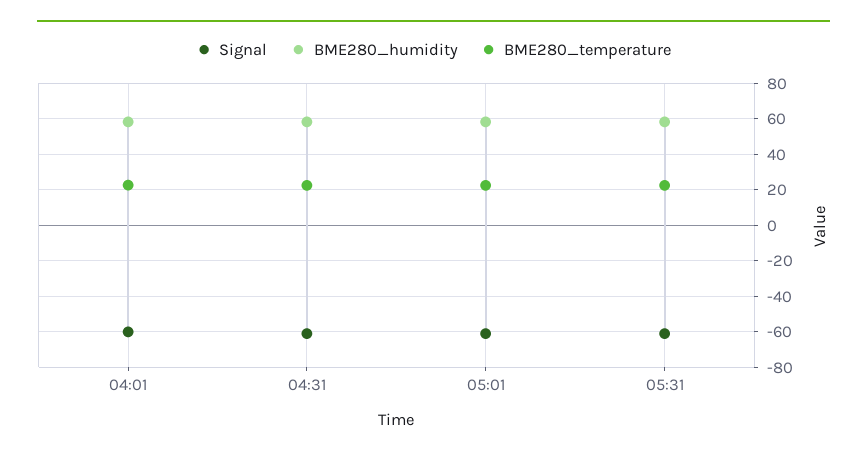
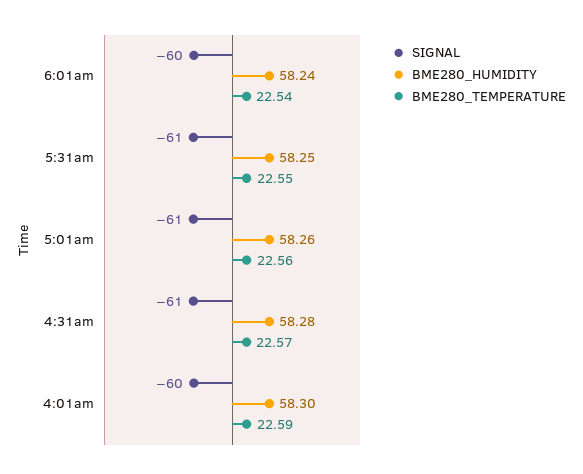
Signal, 6:01am: none -> -60
BME280_humidity, 6:01am: none -> 58.24
BME280_temperature, 6:01am: none -> 22.54

